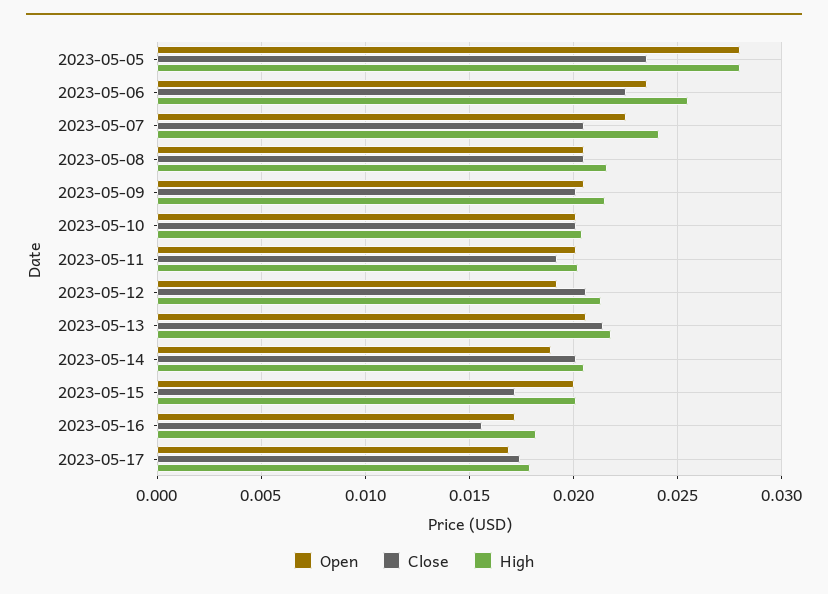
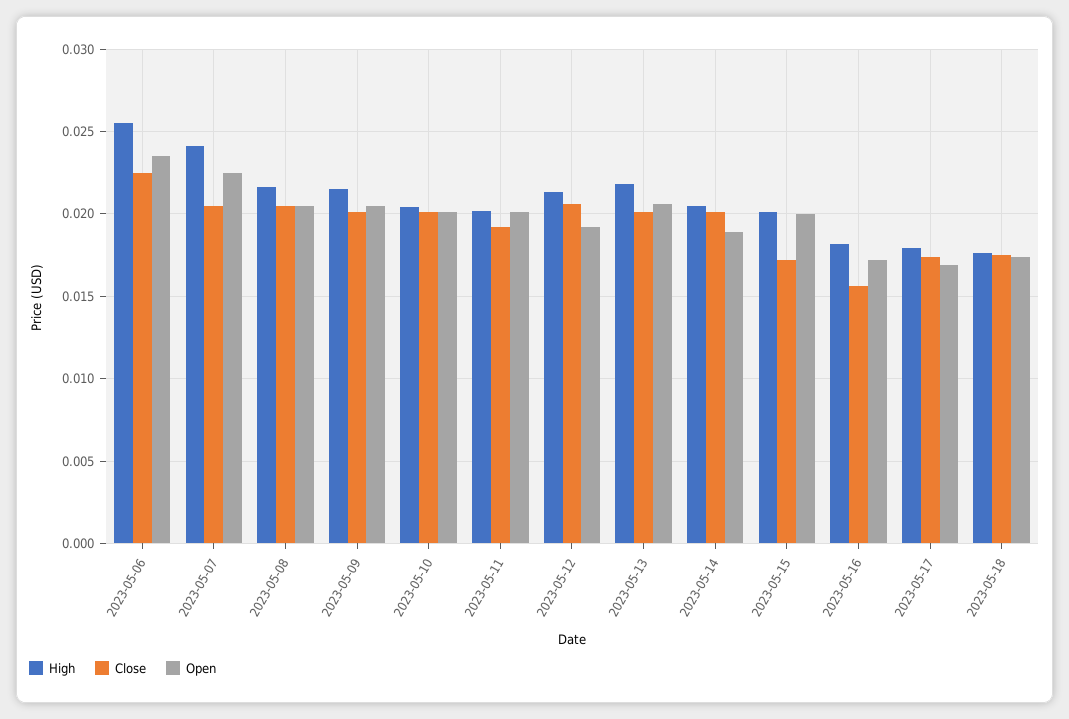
Open, 2023-05-05: 0.028 -> none
Close, 2023-05-05: 0.0235 -> none
High, 2023-05-05: 0.028 -> none
Close, 2023-05-13: 0.0215 -> 0.02
High, 2023-05-18: none -> 0.0175
Close, 2023-05-18: none -> 0.0175
Open, 2023-05-18: none -> 0.0175

